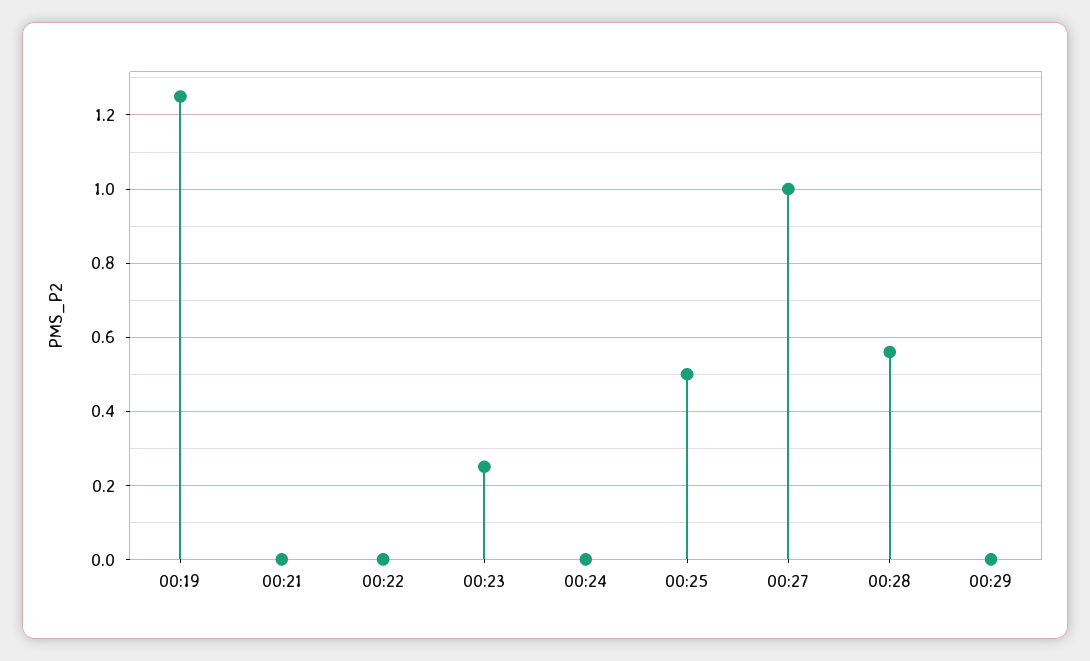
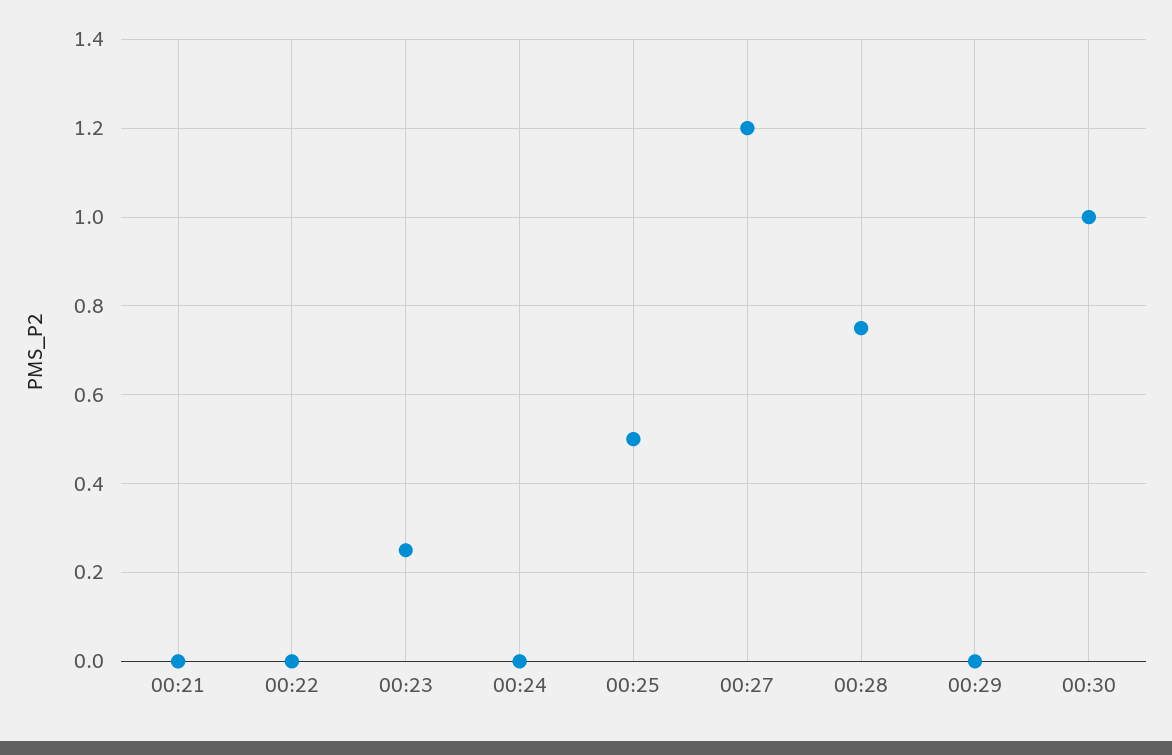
00:19: 1.25 -> none
00:27: 1 -> 1.2
00:28: 0.55 -> 0.75
00:30: none -> 1

